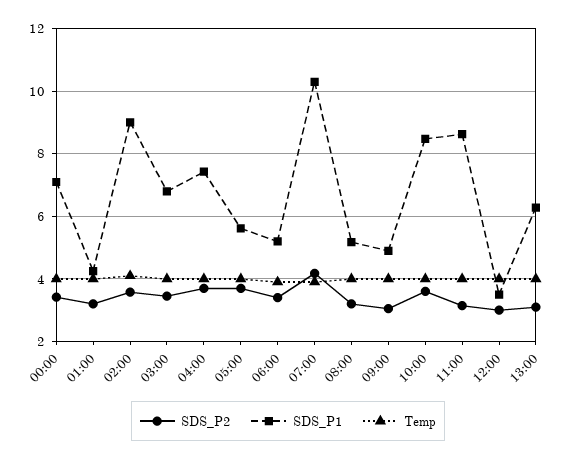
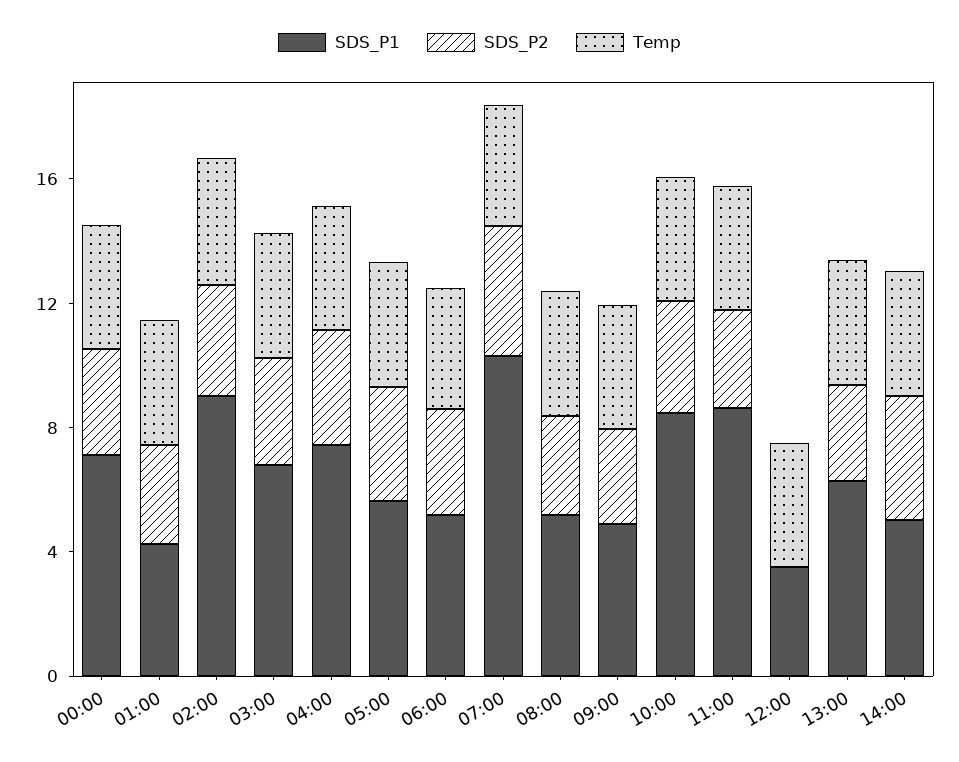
SDS_P2, 12:00: 3 -> 0
SDS_P1, 14:00: none -> 5
SDS_P2, 14:00: none -> 4
Temp, 14:00: none -> 4

